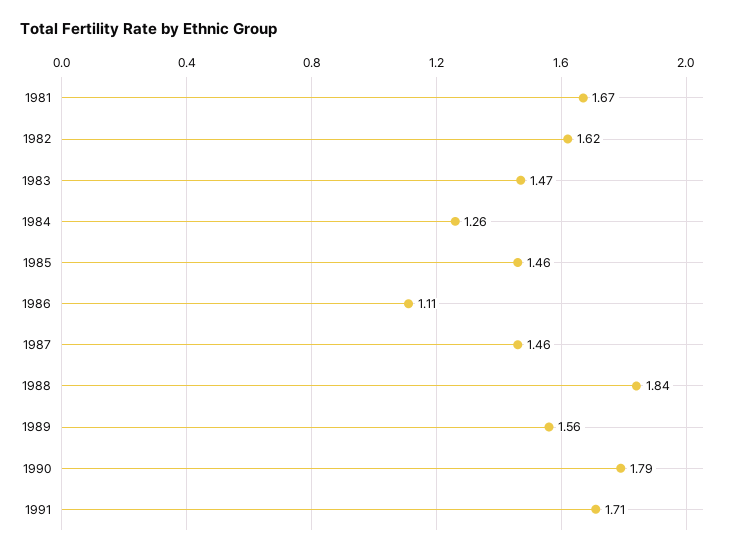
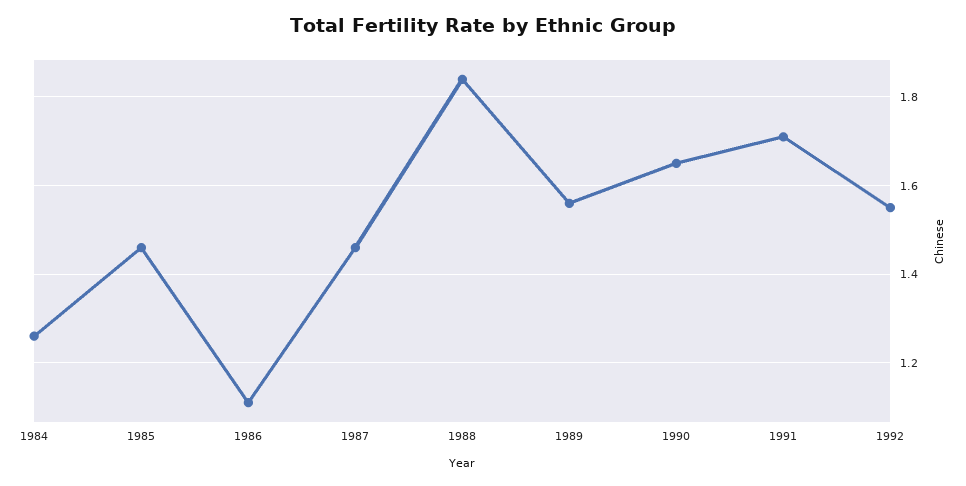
1981: 1.67 -> none
1982: 1.62 -> none
1983: 1.47 -> none
1990: 1.79 -> 1.65
1992: none -> 1.55

